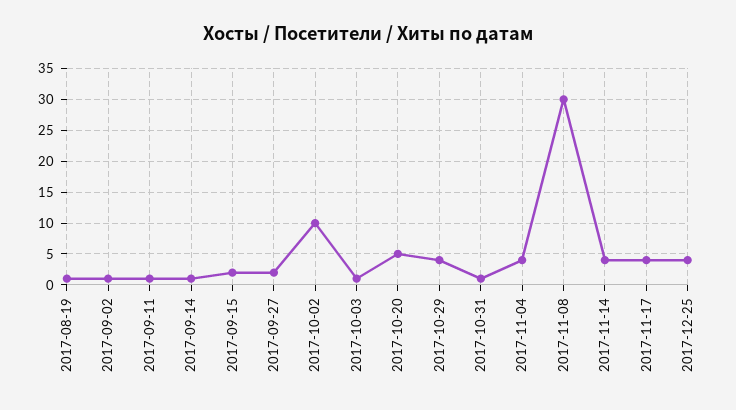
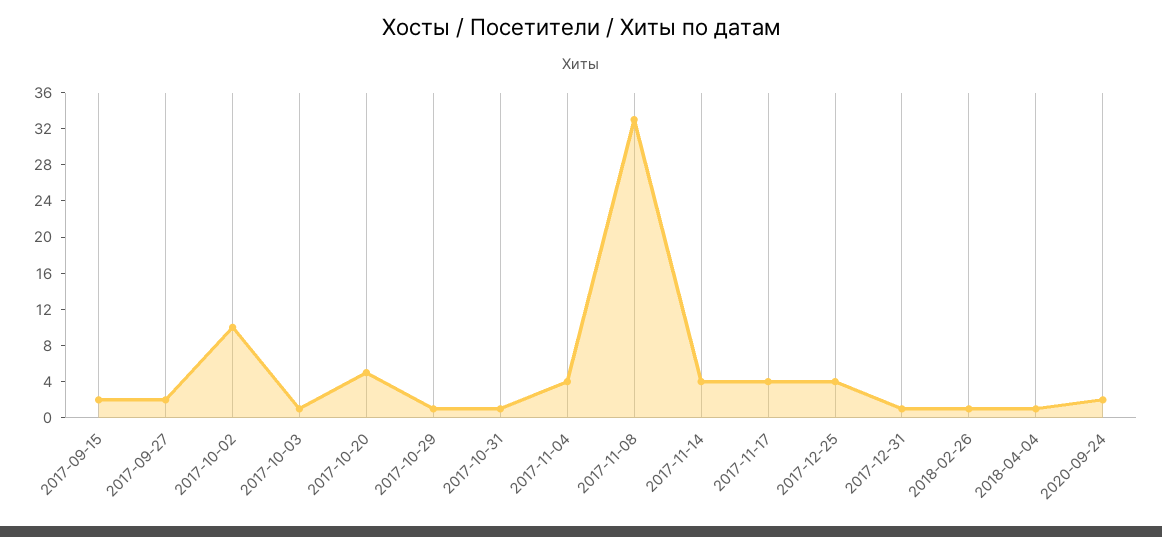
2017-08-19: 1 -> none
2017-09-02: 1 -> none
2017-09-11: 1 -> none
2017-09-14: 1 -> none
2017-10-29: 4 -> 1
2017-11-08: 30 -> 33
2017-12-31: none -> 1
2018-02-26: none -> 1
2018-04-04: none -> 1
2020-09-24: none -> 2

